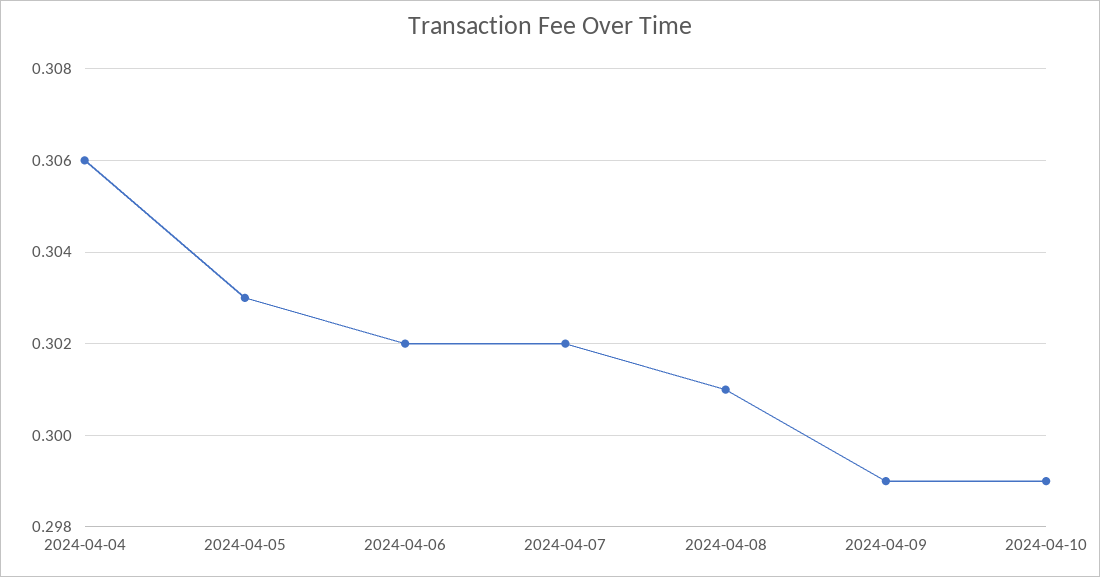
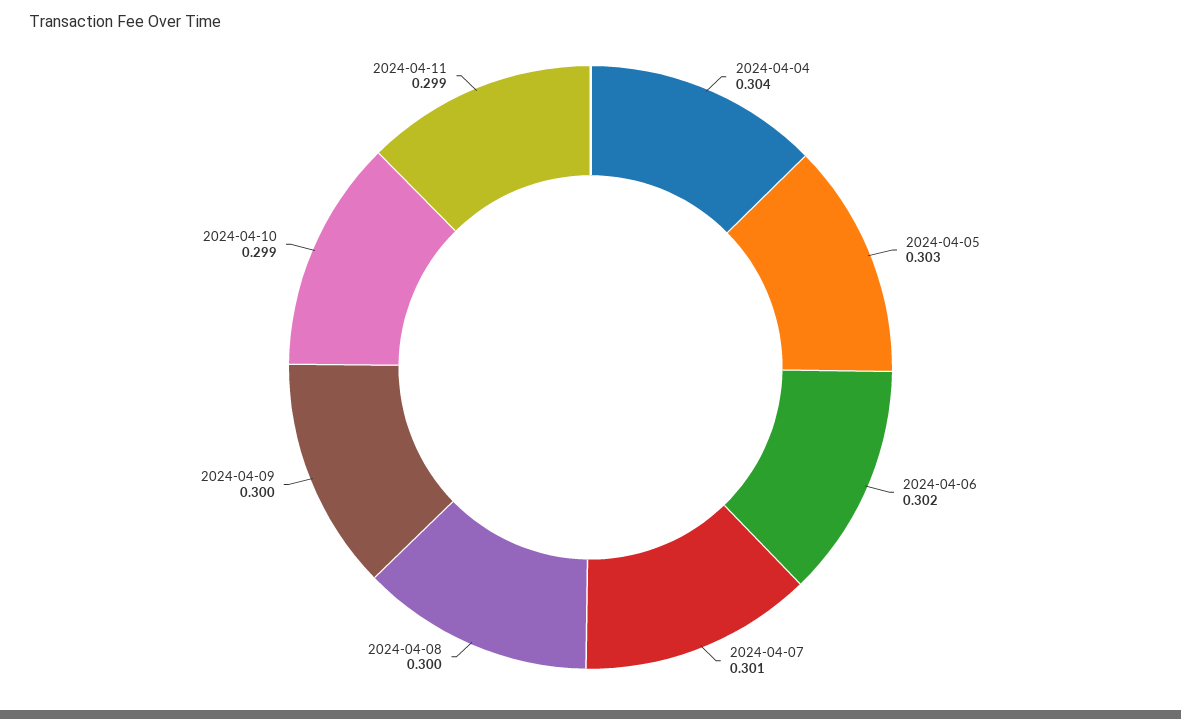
2024-04-04: 0.306 -> 0.304
2024-04-07: 0.302 -> 0.301
2024-04-08: 0.301 -> 0.3
2024-04-09: 0.299 -> 0.3
2024-04-11: none -> 0.299

